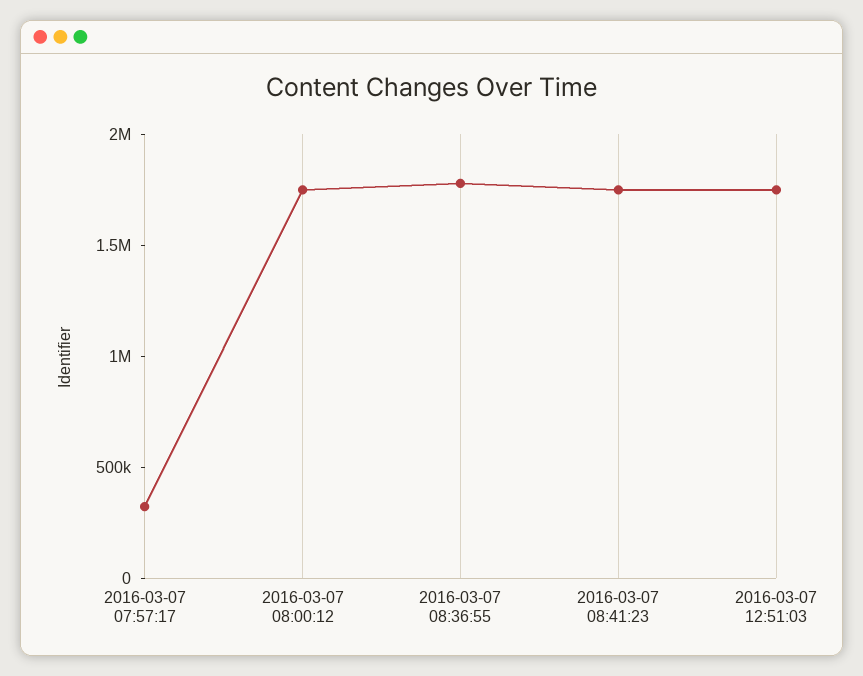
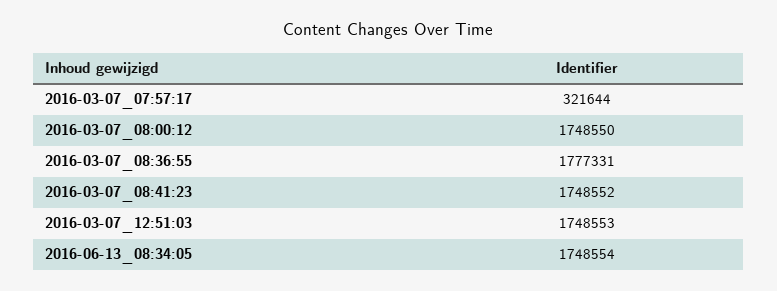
2016-06-13_08:34:05: none -> 1748554

